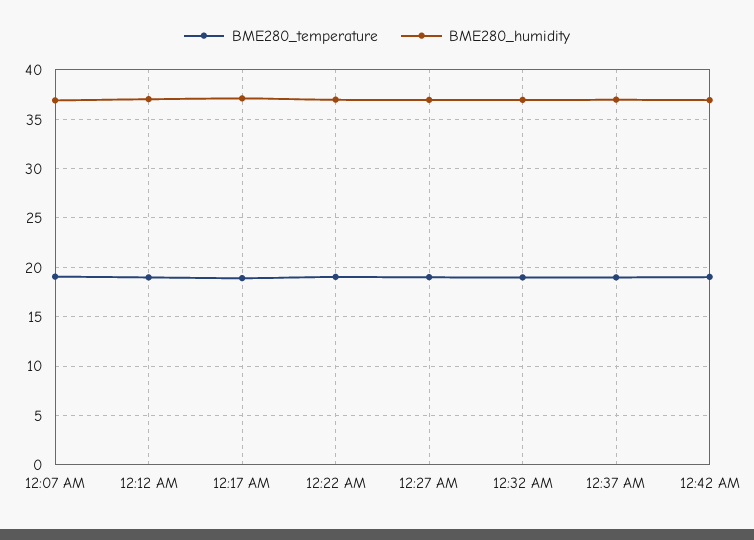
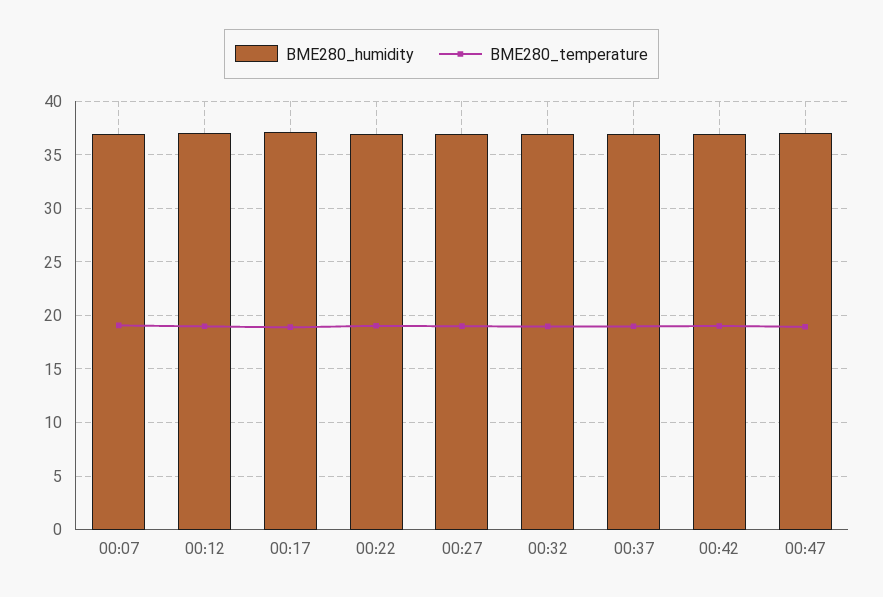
BME280_humidity, 00:47: none -> 37
BME280_temperature, 00:47: none -> 19

